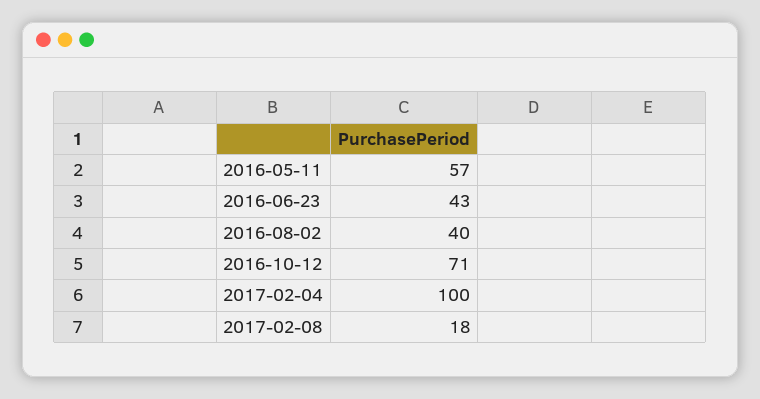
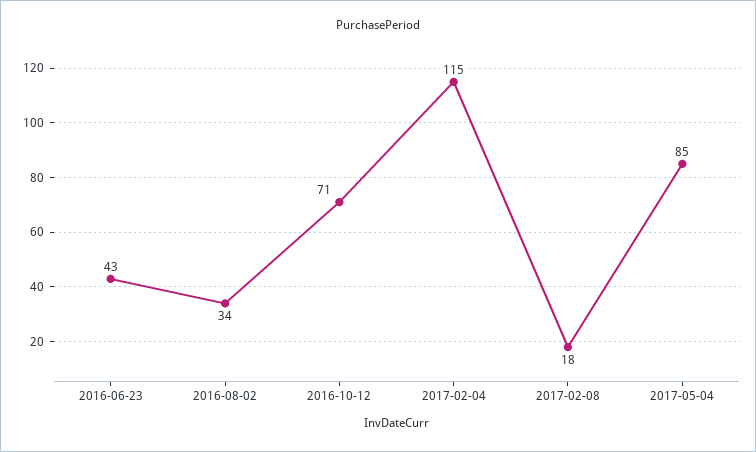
2016-05-11: 57 -> none
2016-08-02: 40 -> 34
2017-02-04: 100 -> 115
2017-05-04: none -> 85

